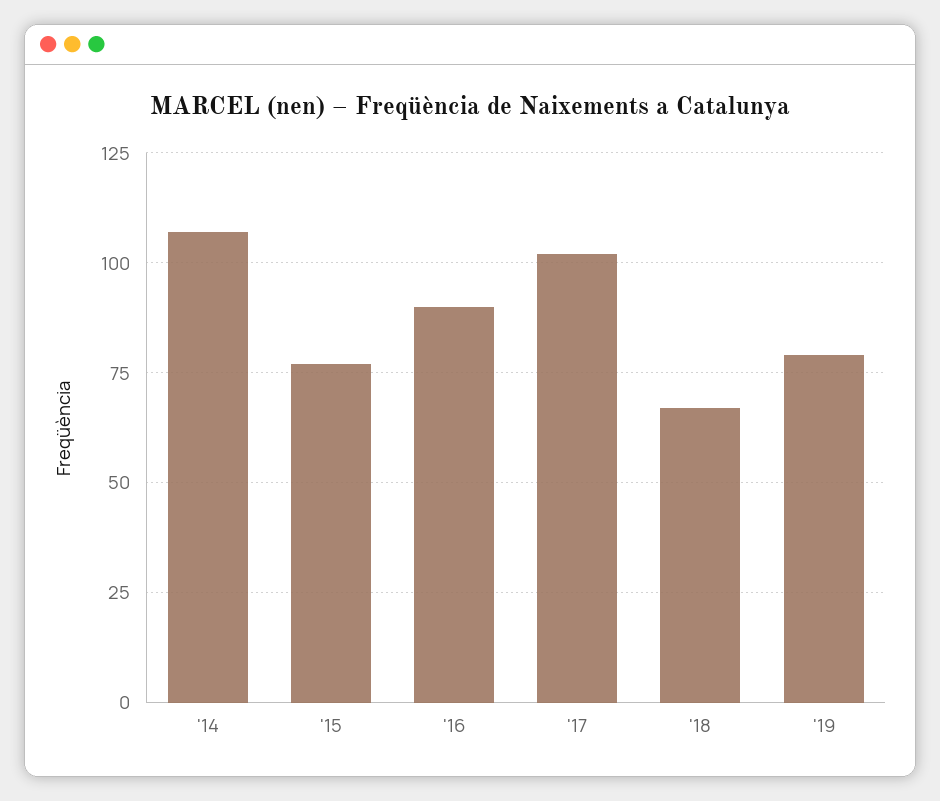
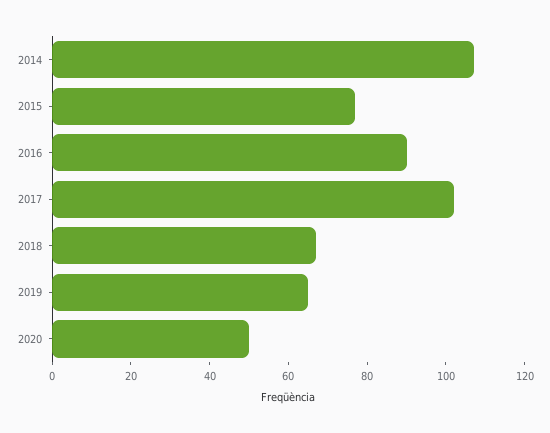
'19: 80 -> 65
2020: none -> 50

